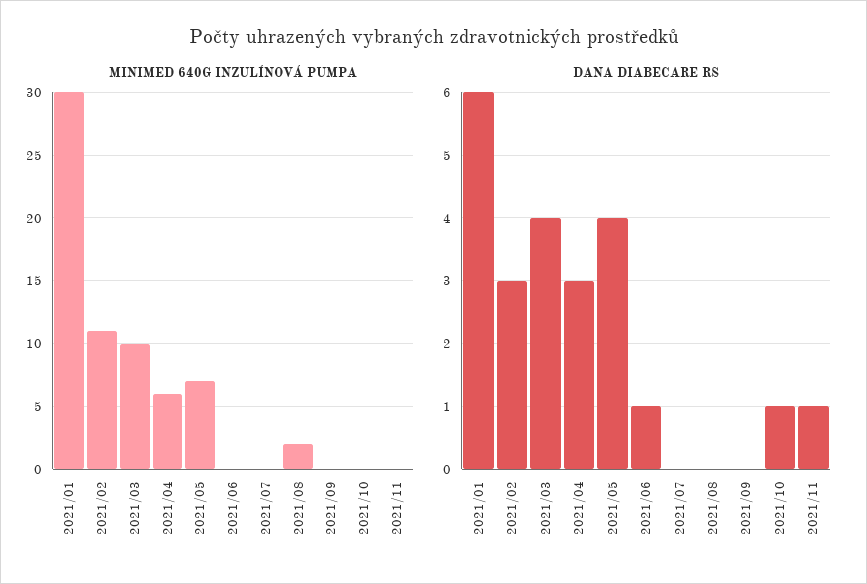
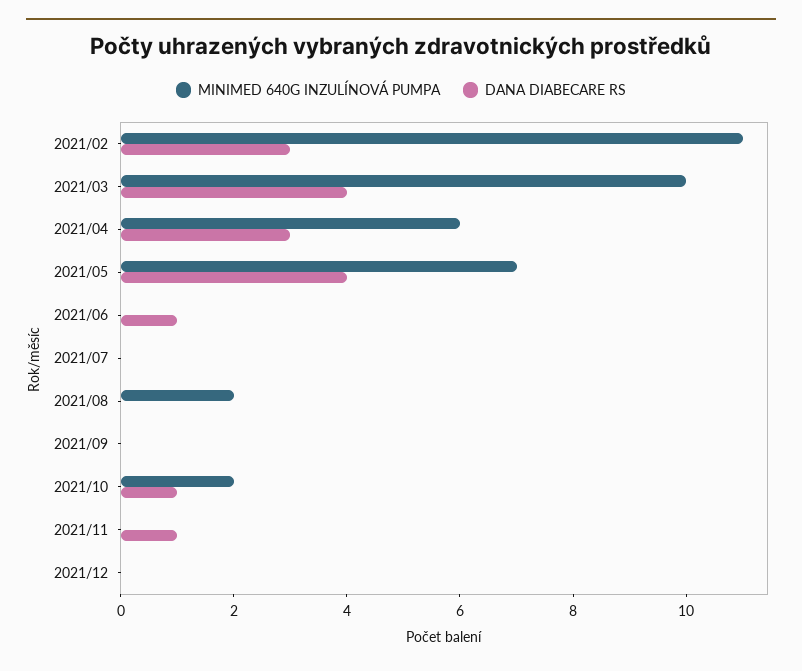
MINIMED 640G INZULÍNOVÁ PUMPA, 2021/01: 30 -> none
MINIMED 640G INZULÍNOVÁ PUMPA, 2021/10: 0 -> 2
DANA DIABECARE RS, 2021/01: 6 -> none
MINIMED 640G INZULÍNOVÁ PUMPA, 2021/12: none -> 0
DANA DIABECARE RS, 2021/12: none -> 0

